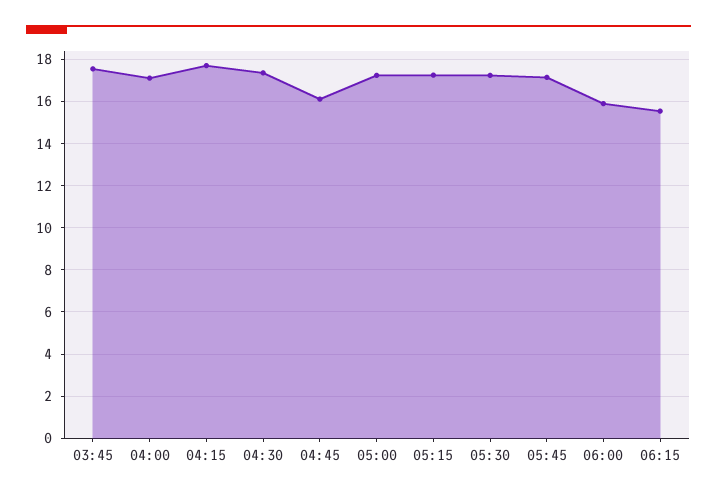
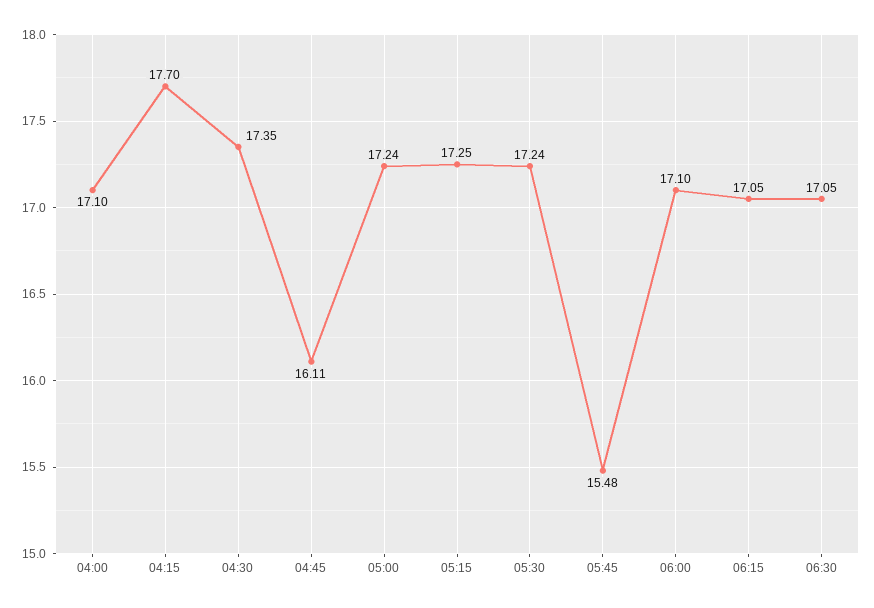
03:45: 17.5 -> none
05:45: 17 -> 15.48
06:00: 16 -> 17.1
06:15: 15.5 -> 17.05
06:30: none -> 17.05

